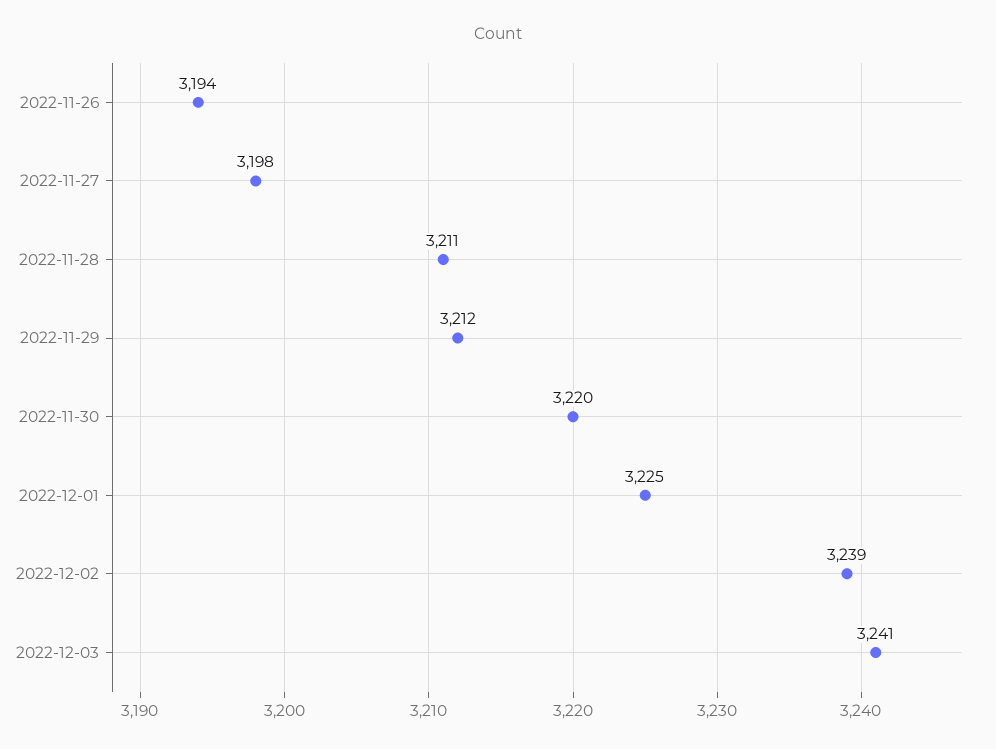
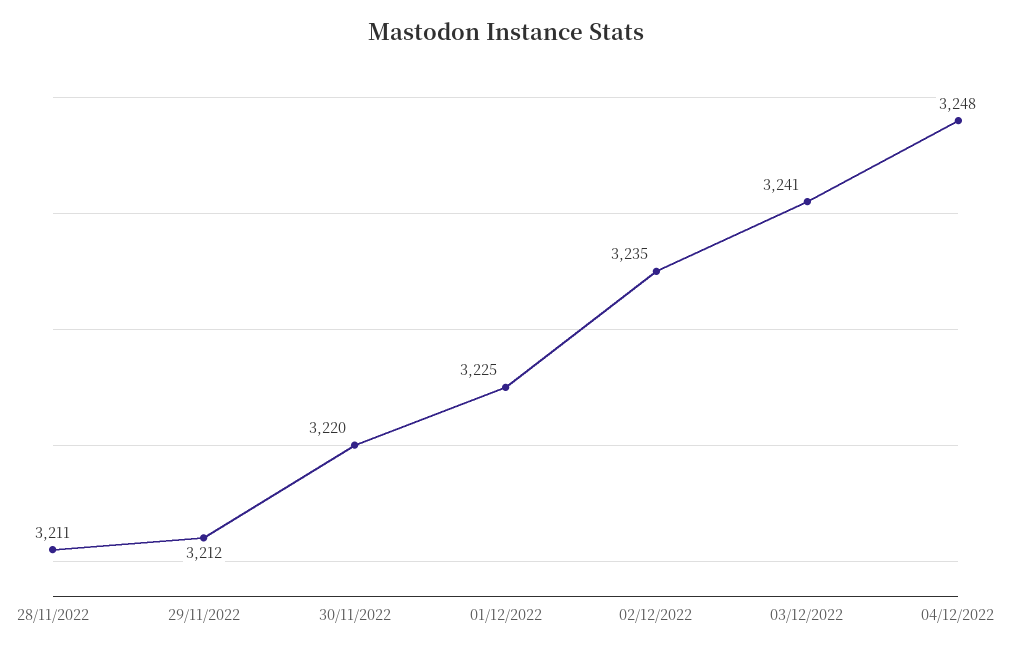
2022-11-26: 3194 -> none
2022-11-27: 3198 -> none
2022-12-02: 3239 -> 3235
04/12/2022: none -> 3248

